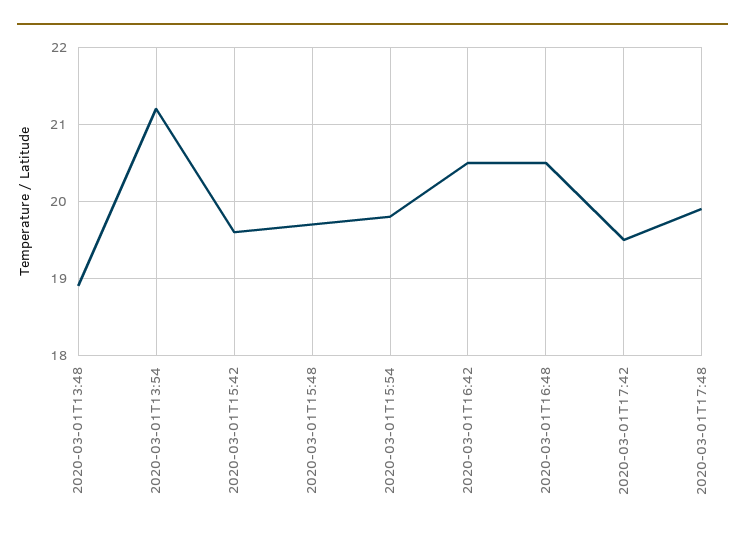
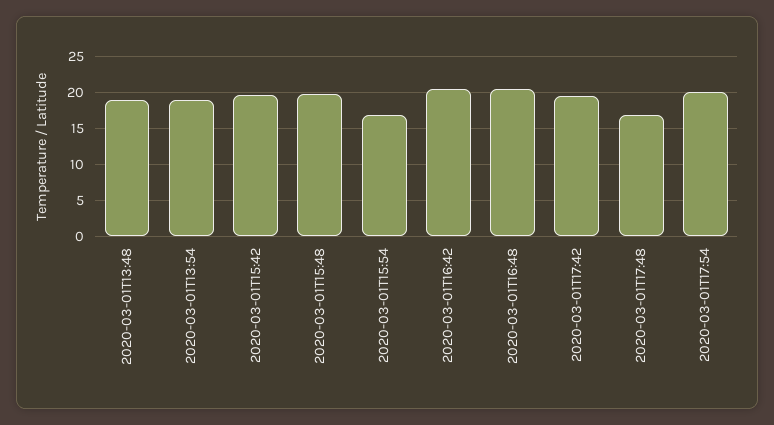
2020-03-01T13:54: 21.2 -> 19
2020-03-01T15:54: 19.8 -> 17
2020-03-01T17:48: 19.9 -> 17
2020-03-01T17:54: none -> 20

